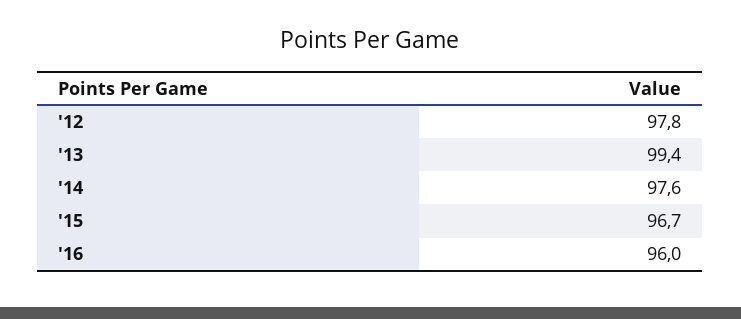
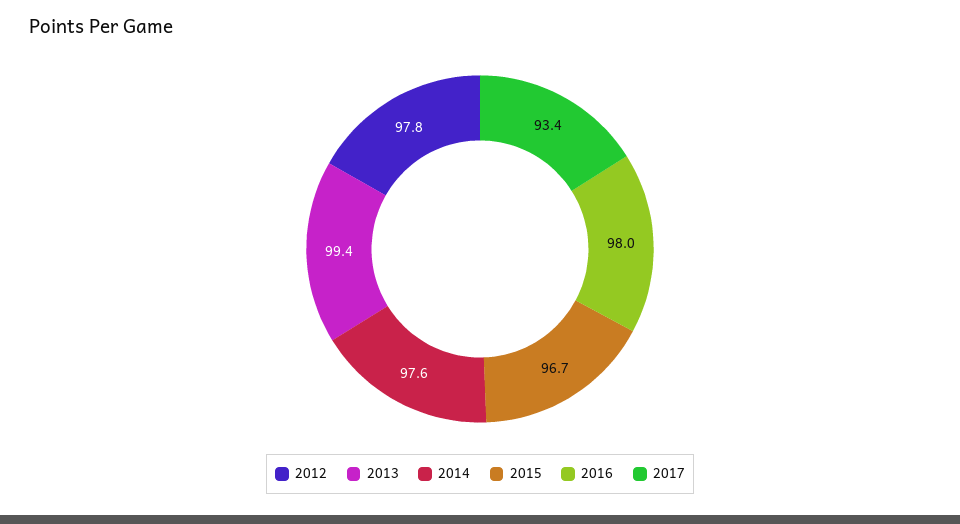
'16: 96 -> 98
2017: none -> 93.4

